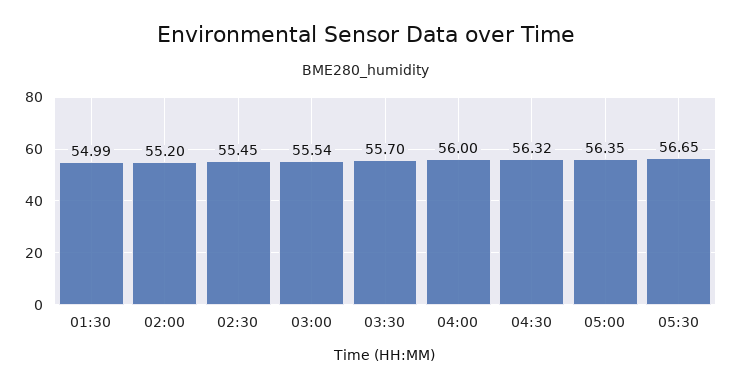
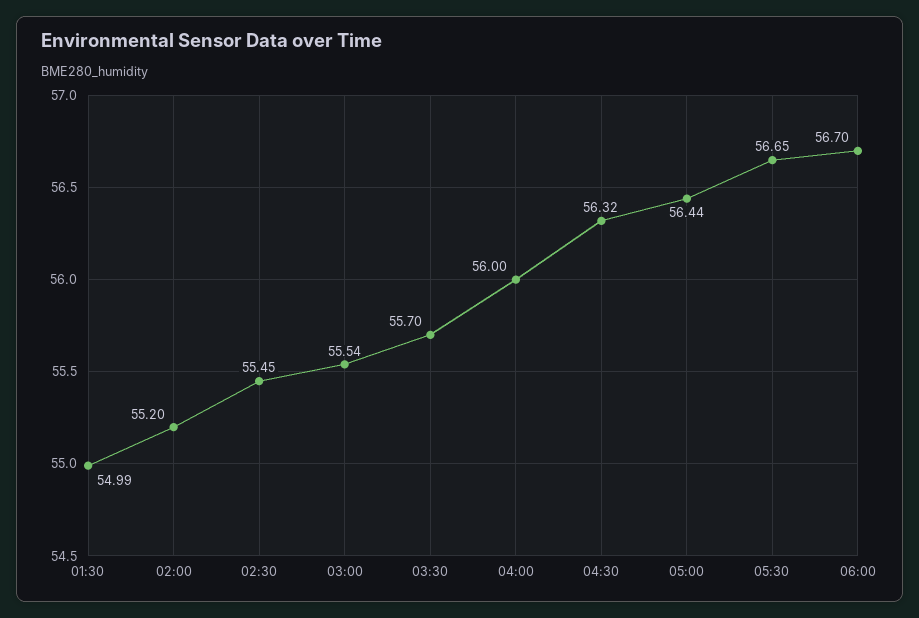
05:00: 56.35 -> 56.44
06:00: none -> 56.7

